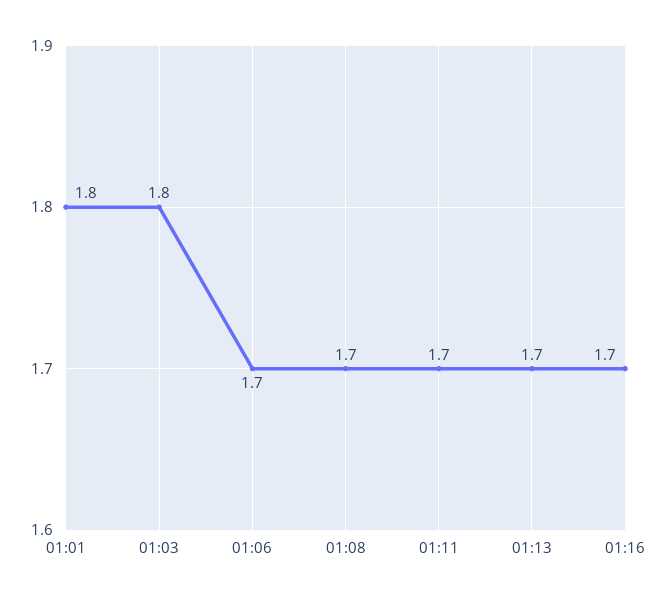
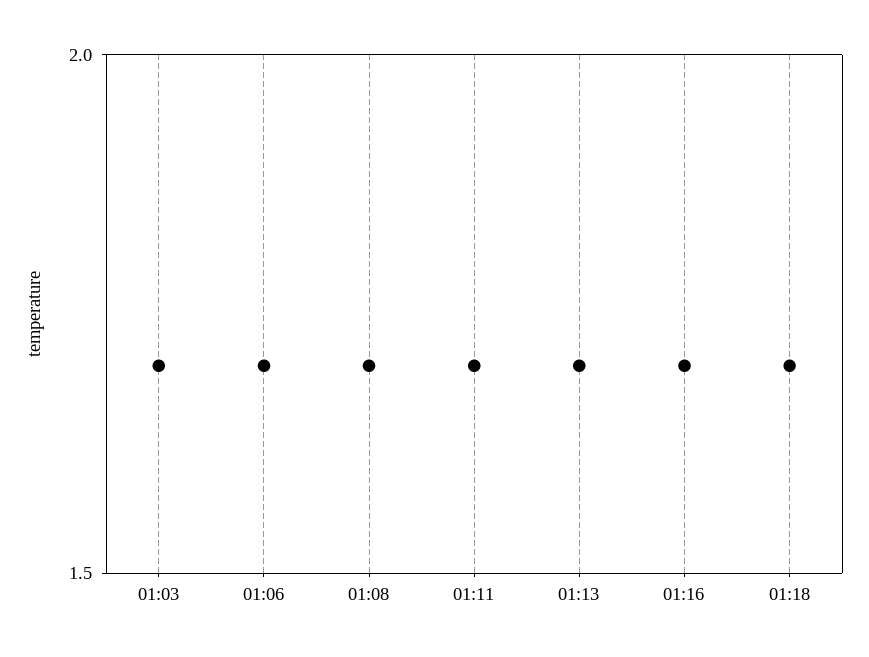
01:01: 1.8 -> none
01:03: 1.8 -> 1.7
01:18: none -> 1.7

